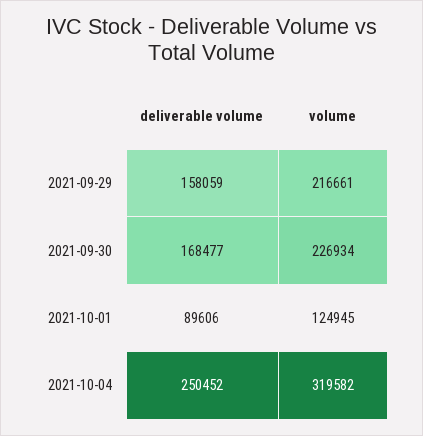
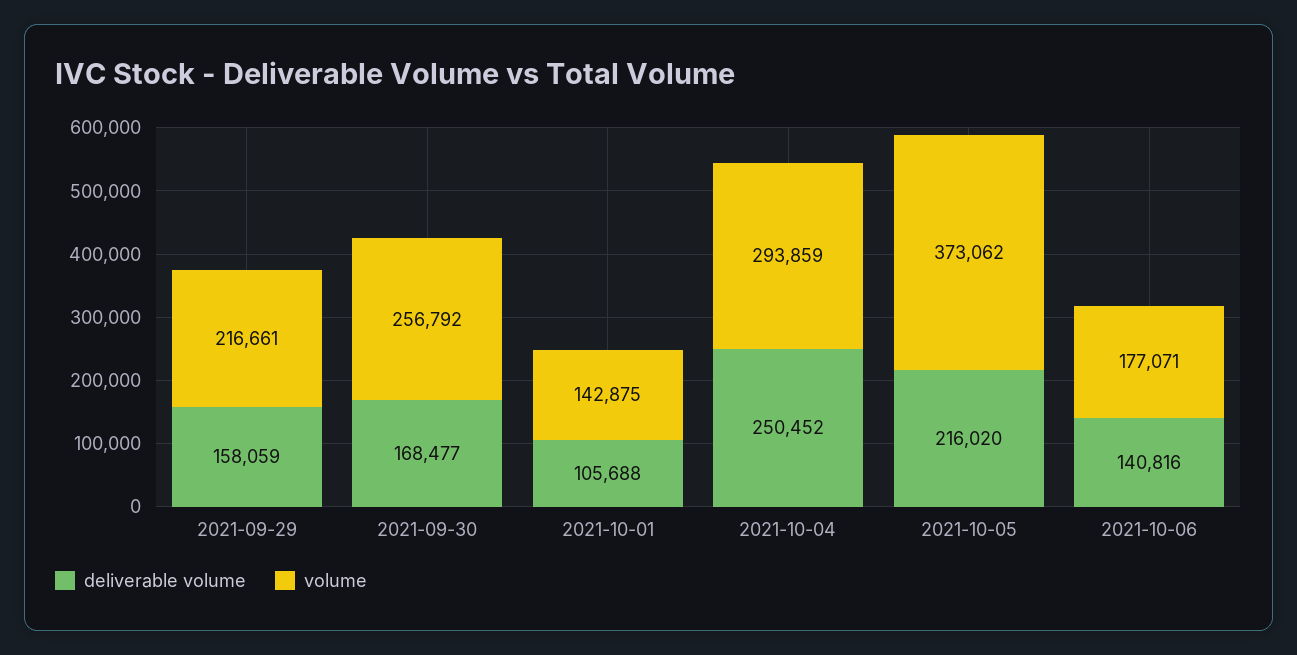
volume, 2021-09-30: 226934 -> 256792
deliverable volume, 2021-10-01: 89606 -> 105688
volume, 2021-10-01: 124945 -> 142875
volume, 2021-10-04: 319582 -> 293859
deliverable volume, 2021-10-05: none -> 216020
volume, 2021-10-05: none -> 373062
deliverable volume, 2021-10-06: none -> 140816
volume, 2021-10-06: none -> 177071

